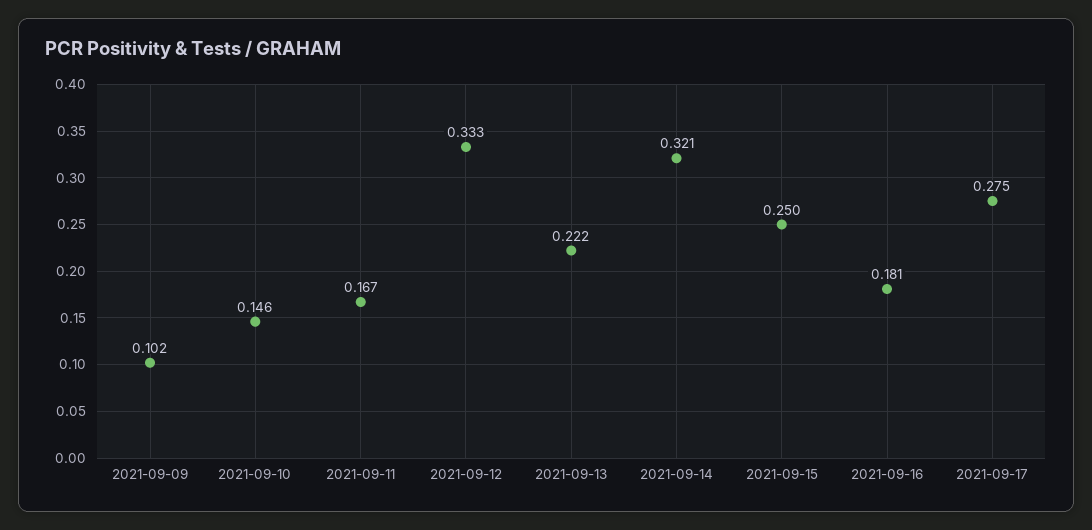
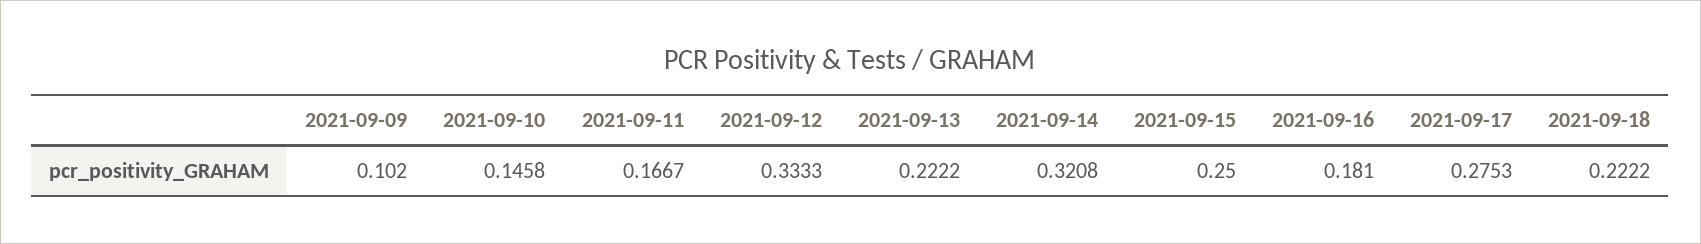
2021-09-18: none -> 0.2222

